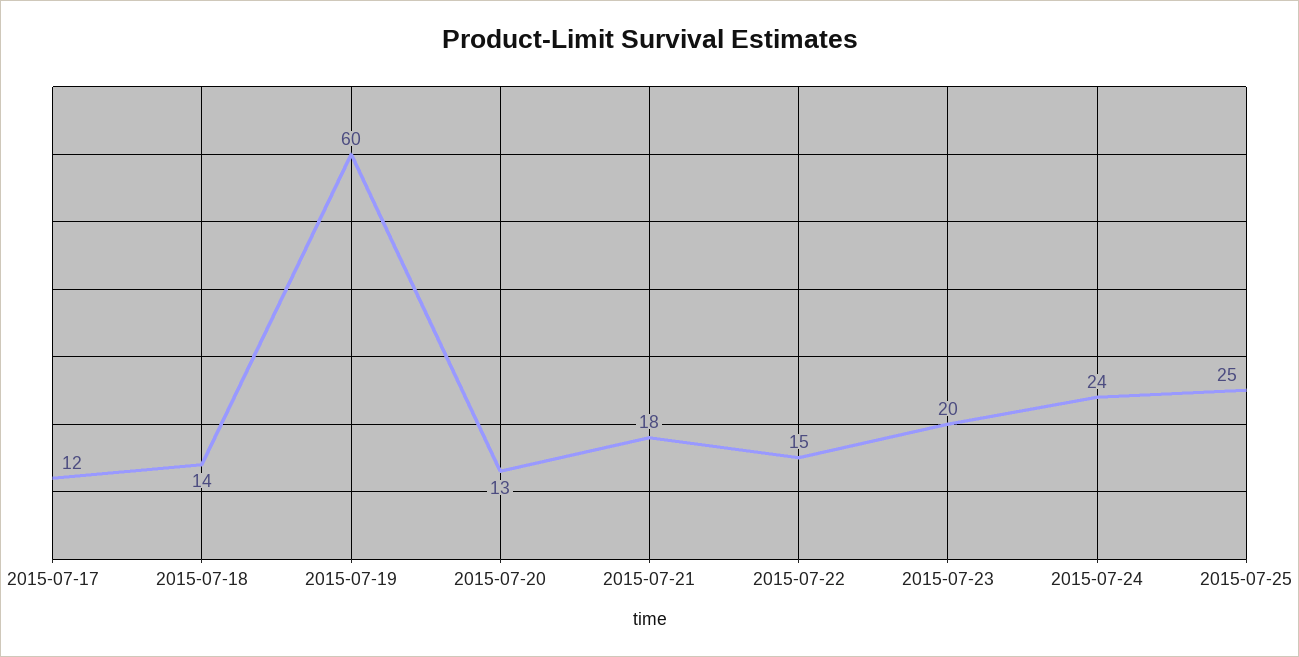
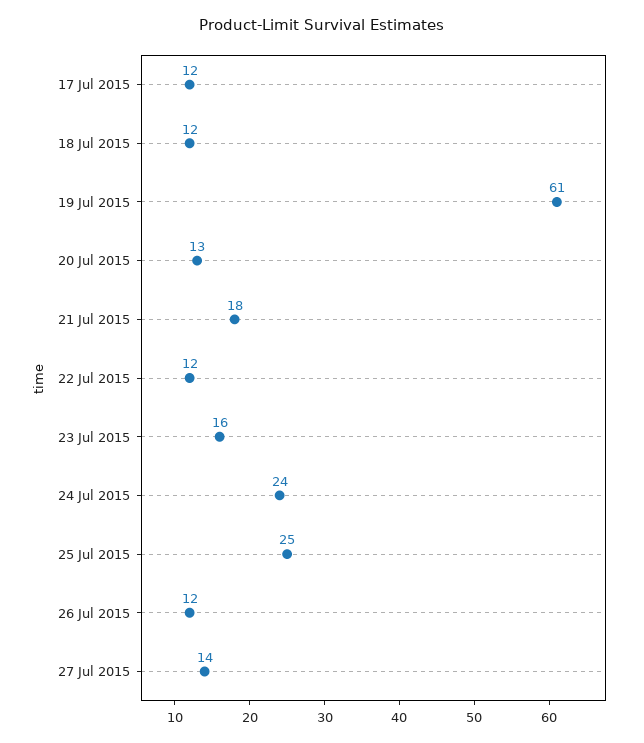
2015-07-18: 14 -> 12
2015-07-19: 60 -> 61
2015-07-22: 15 -> 12
2015-07-23: 20 -> 16
26 Jul 2015: none -> 12
27 Jul 2015: none -> 14

